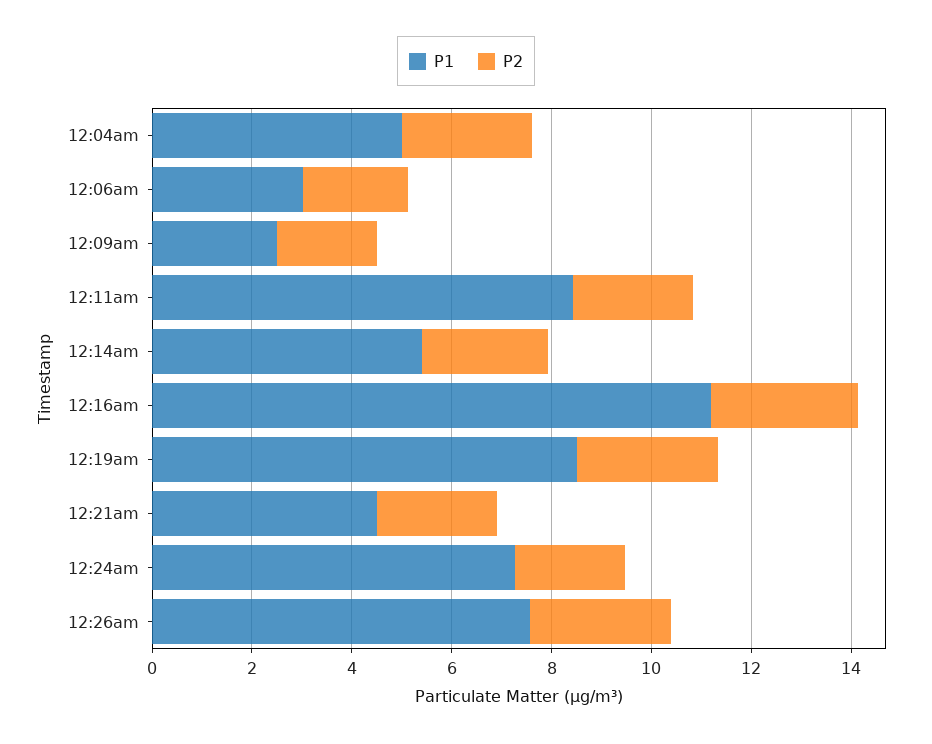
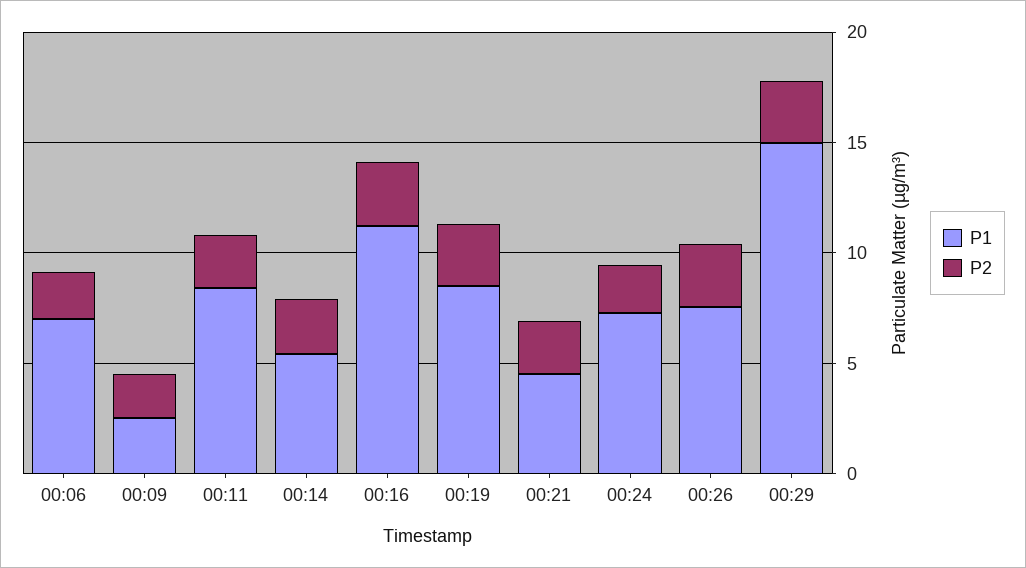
P1, 12:04am: 5 -> none
P2, 12:04am: 2.5 -> none
P1, 12:06am: 3 -> 7
P1, 00:29: none -> 15
P2, 00:29: none -> 3

